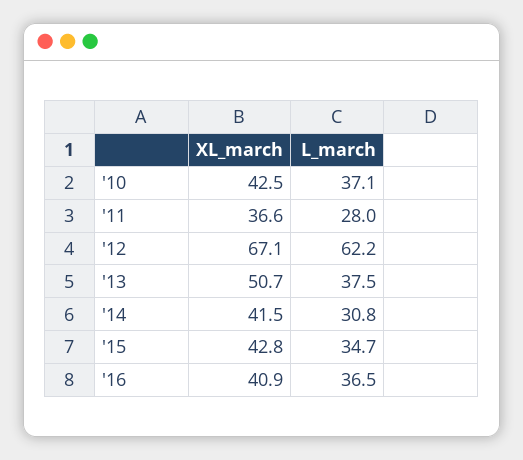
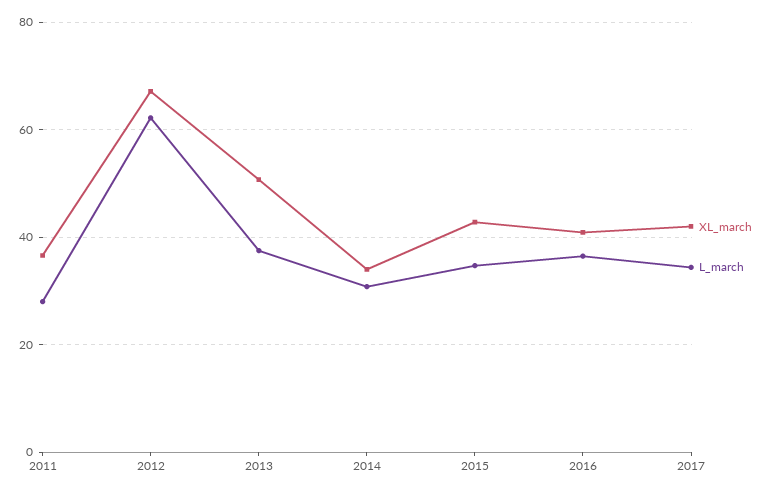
XL_march, '10: 42.5 -> none
L_march, '10: 37.1 -> none
XL_march, '14: 41.5 -> 34
XL_march, 2017: none -> 42
L_march, 2017: none -> 34

